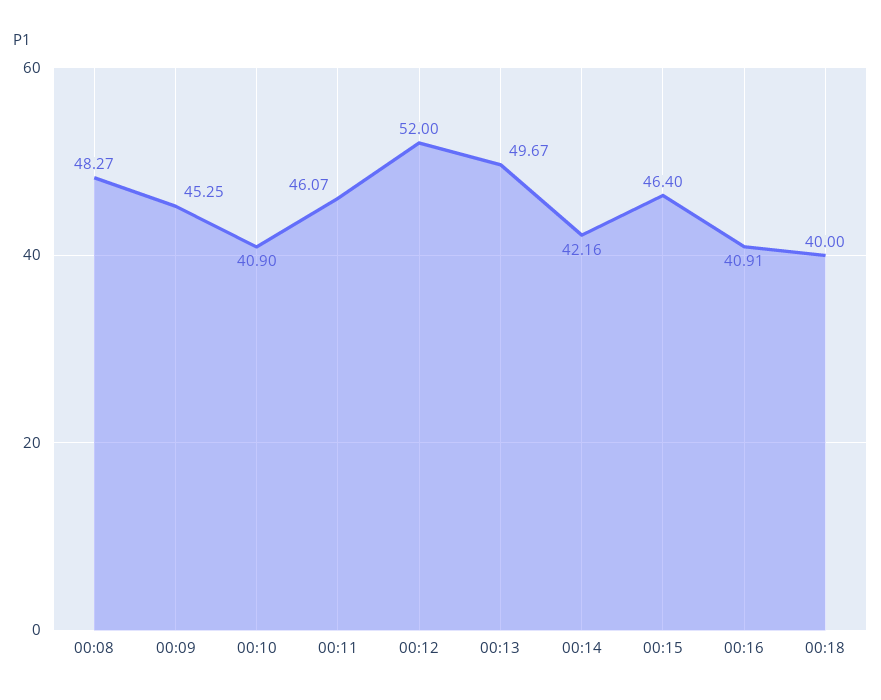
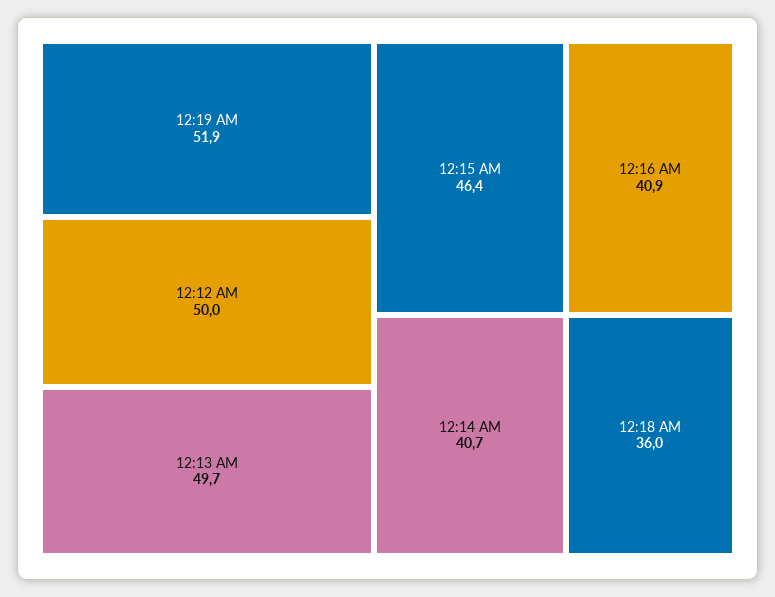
00:08: 48.27 -> none
00:09: 45.25 -> none
00:10: 40.9 -> none
00:11: 46.07 -> none
00:12: 52 -> 50
00:14: 42.16 -> 40.7
00:18: 40 -> 36
12:19 AM: none -> 51.9

